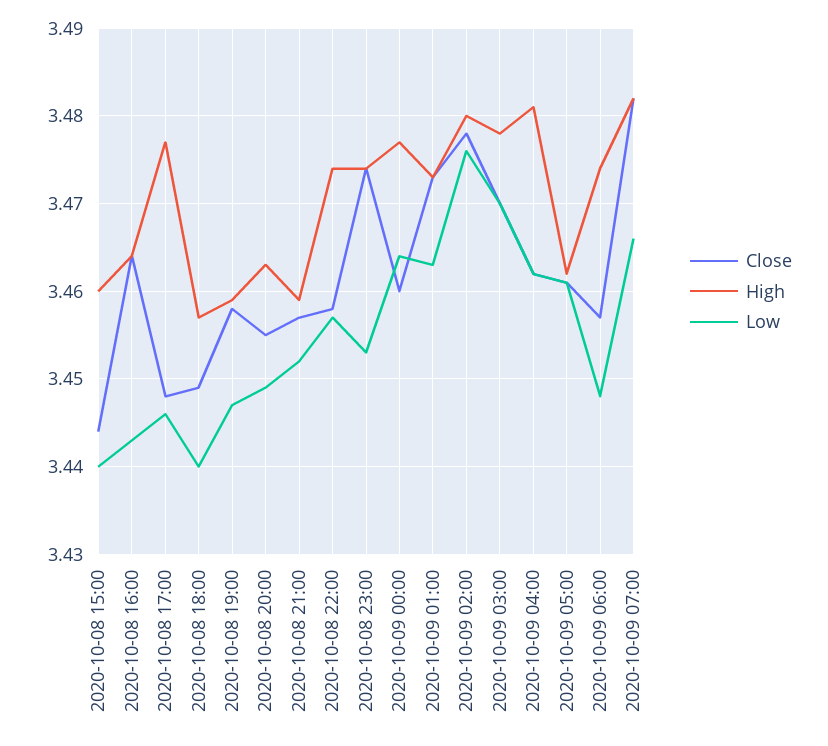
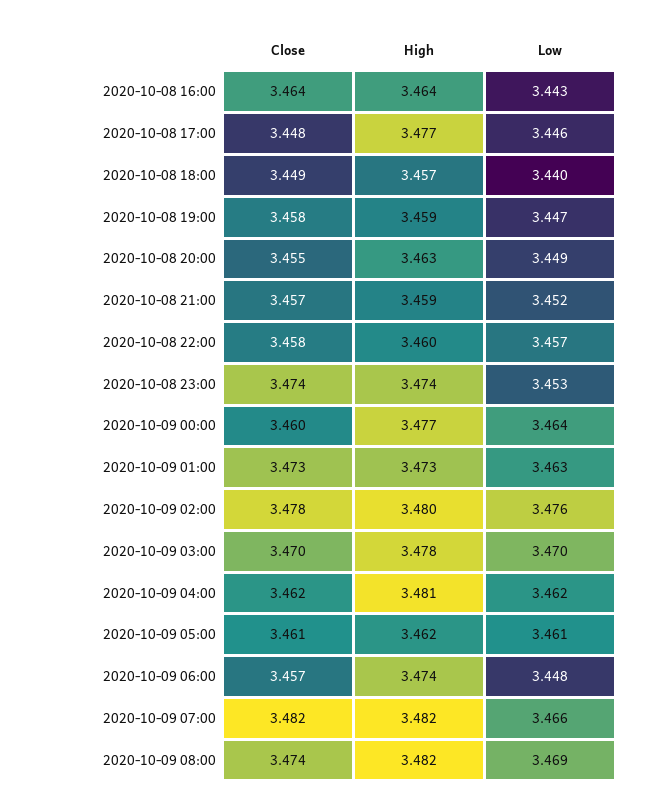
Close, 2020-10-08 15:00: 3.444 -> none
High, 2020-10-08 15:00: 3.46 -> none
Low, 2020-10-08 15:00: 3.44 -> none
High, 2020-10-08 22:00: 3.474 -> 3.46
Close, 2020-10-09 08:00: none -> 3.474
High, 2020-10-09 08:00: none -> 3.482
Low, 2020-10-09 08:00: none -> 3.469

